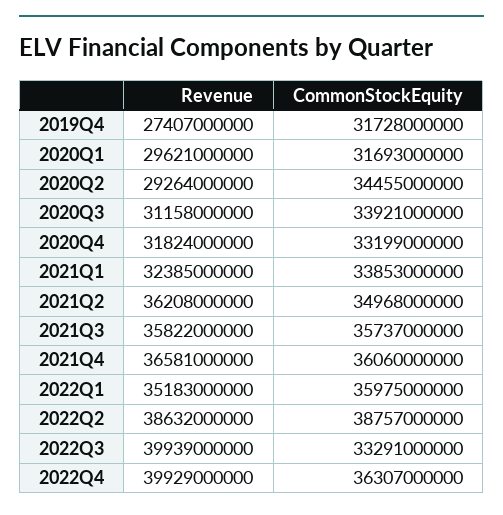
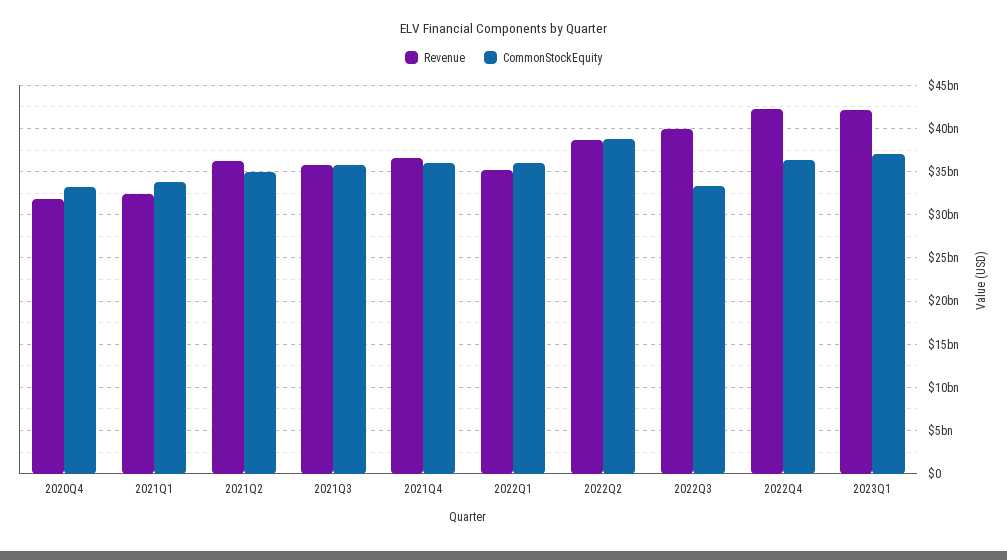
Revenue, 2019Q4: 27407000000 -> none
CommonStockEquity, 2019Q4: 31728000000 -> none
Revenue, 2020Q1: 29621000000 -> none
CommonStockEquity, 2020Q1: 31693000000 -> none
Revenue, 2020Q2: 29264000000 -> none
CommonStockEquity, 2020Q2: 34455000000 -> none
Revenue, 2020Q3: 31158000000 -> none
CommonStockEquity, 2020Q3: 33921000000 -> none
Revenue, 2022Q4: 39929000000 -> 42000000000
Revenue, 2023Q1: none -> 42000000000
CommonStockEquity, 2023Q1: none -> 37000000000

